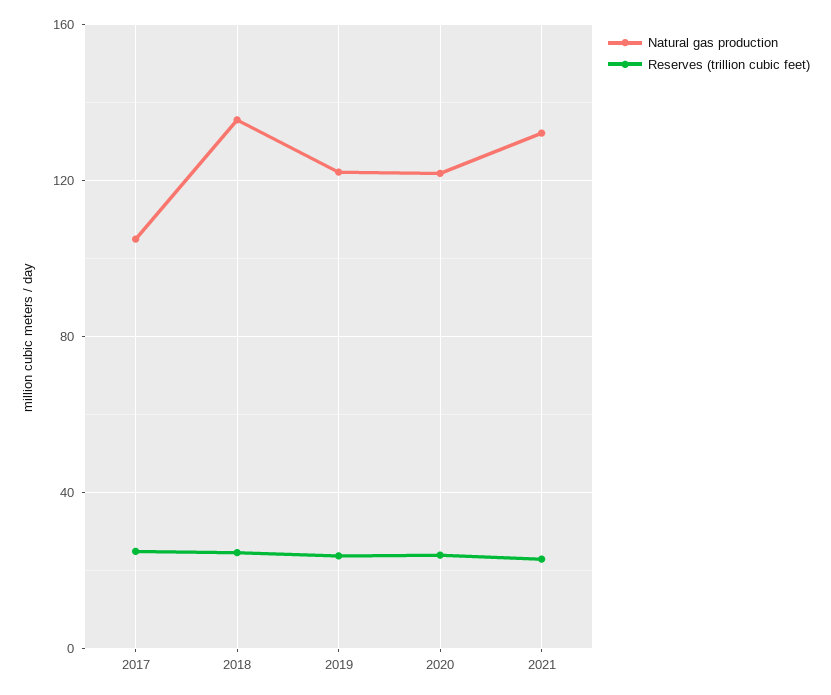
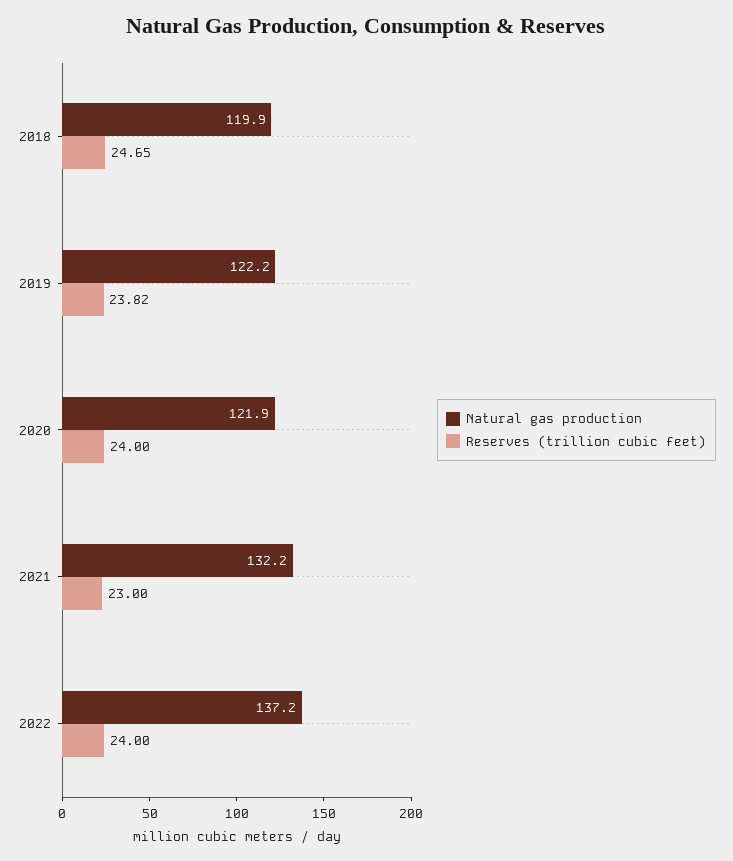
Natural gas production, 2017: 105 -> none
Reserves (trillion cubic feet), 2017: 25 -> none
Natural gas production, 2018: 135 -> 119.9
Natural gas production, 2022: none -> 137.2
Reserves (trillion cubic feet), 2022: none -> 24

